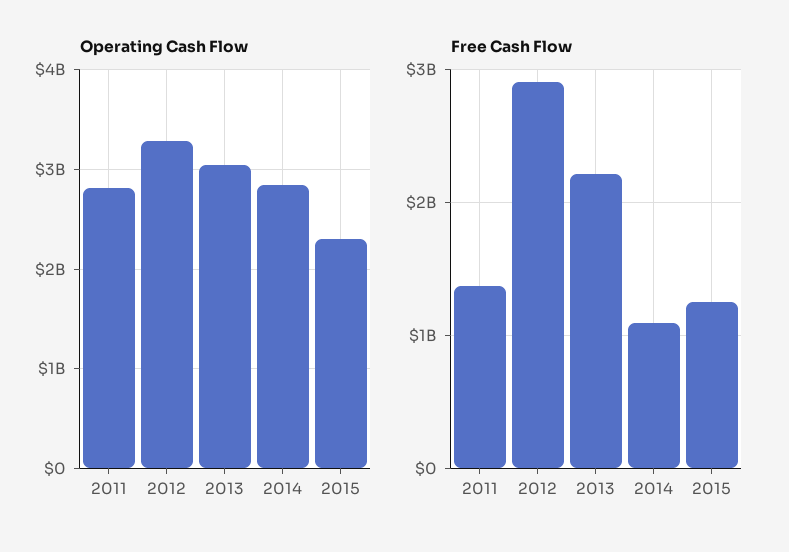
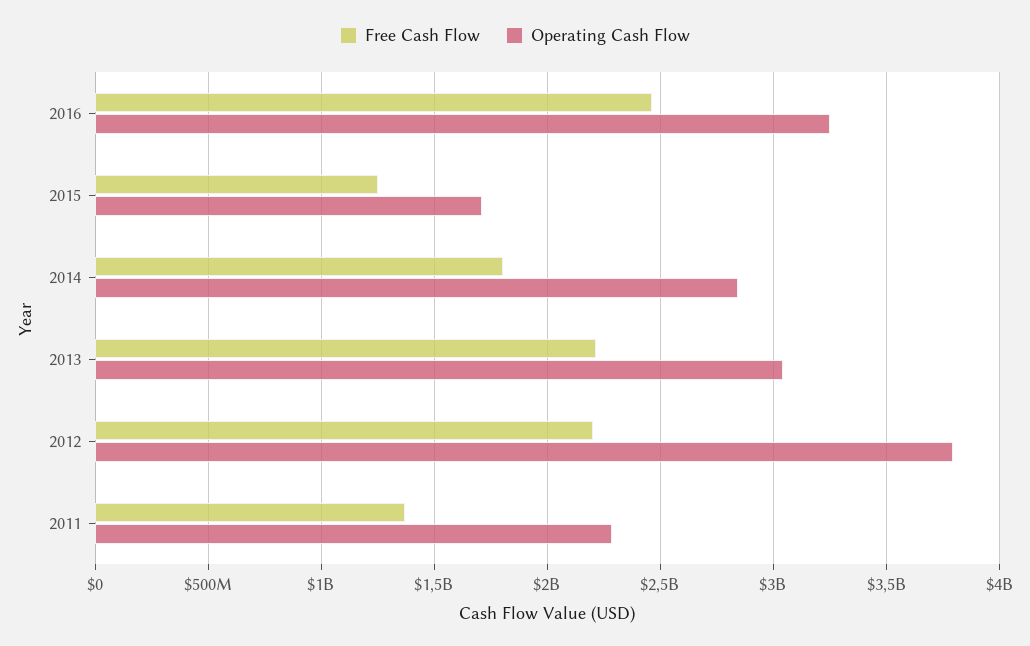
Operating Cash Flow, 2011: 2800000000 -> 2300000000
Operating Cash Flow, 2012: 3300000000 -> 3800000000
Operating Cash Flow, 2015: 2300000000 -> 1700000000
Free Cash Flow, 2012: 2900000000 -> 2200000000
Free Cash Flow, 2014: 1100000000 -> 1800000000
Free Cash Flow, 2016: none -> 2450000000
Operating Cash Flow, 2016: none -> 3250000000

